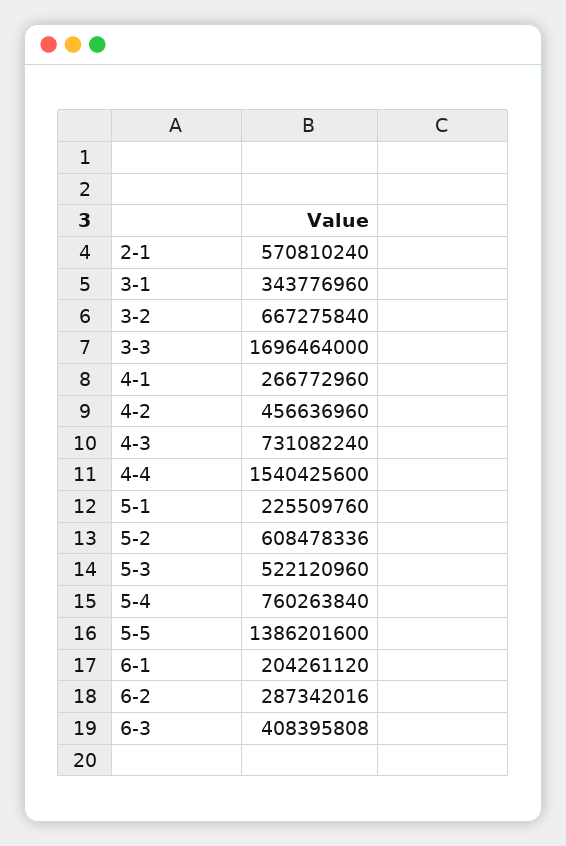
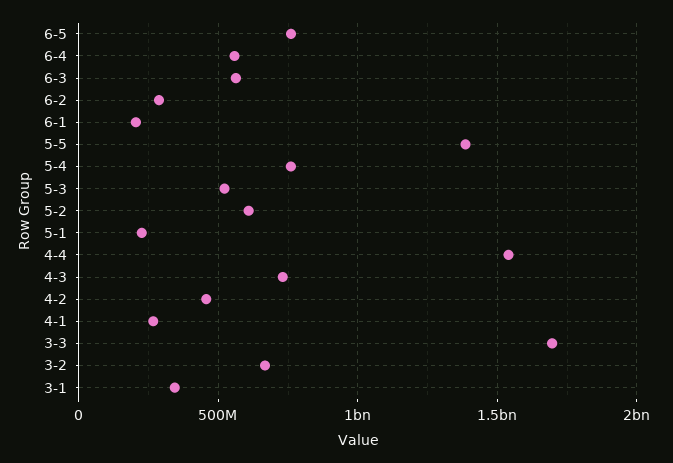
2-1: 570810240 -> none
6-3: 408395808 -> 550000000
6-5: none -> 750000000
6-4: none -> 550000000

